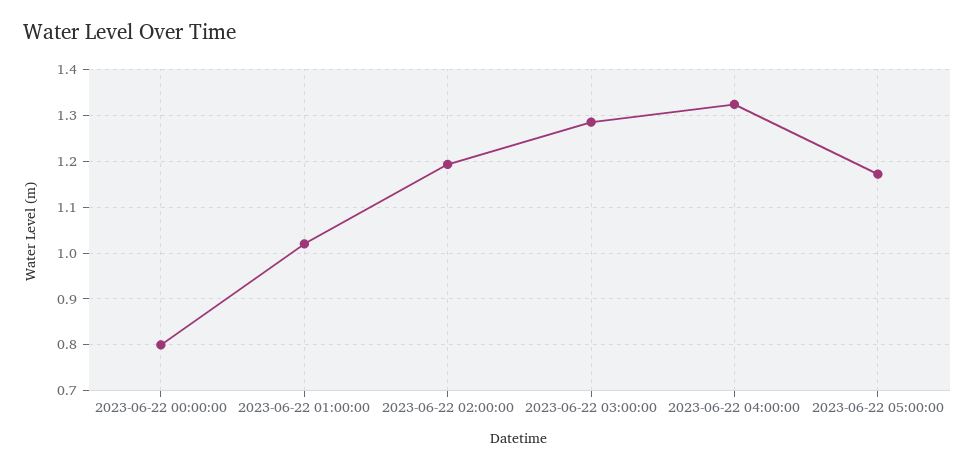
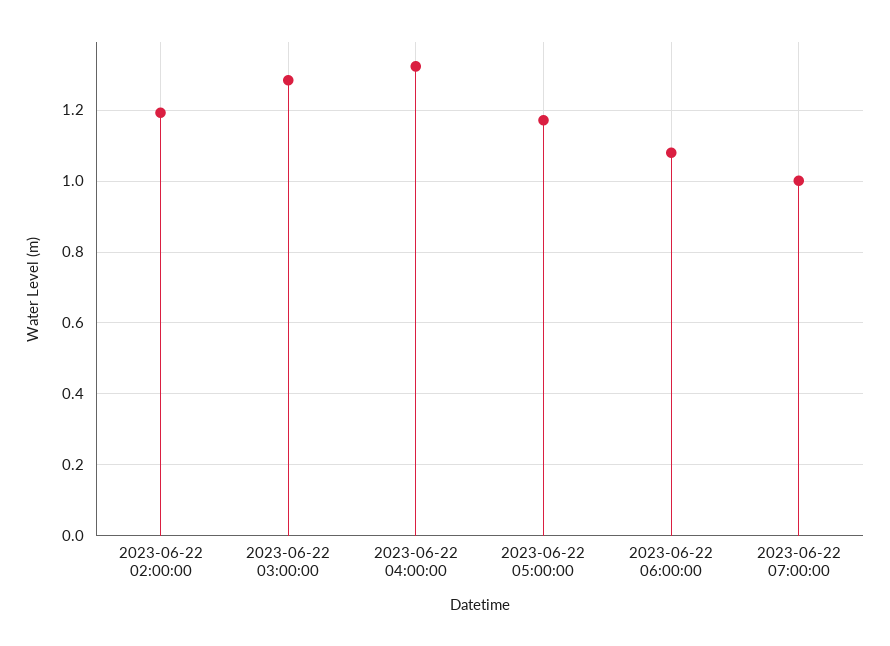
2023-06-22 00:00:00: 0.8 -> none
2023-06-22 01:00:00: 1.02 -> none
2023-06-22 06:00:00: none -> 1.08
2023-06-22 07:00:00: none -> 1

